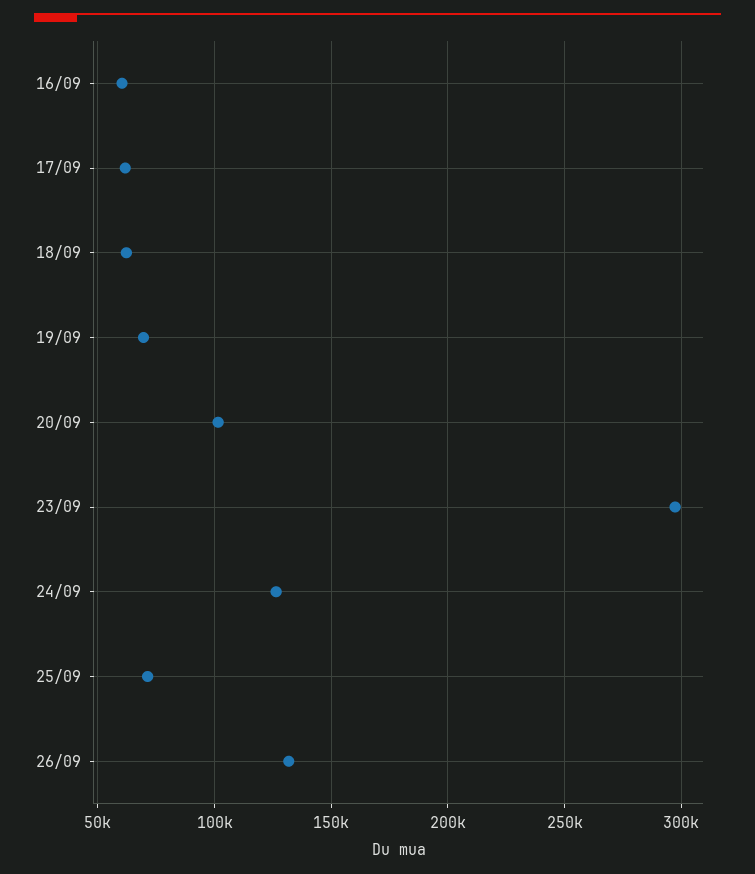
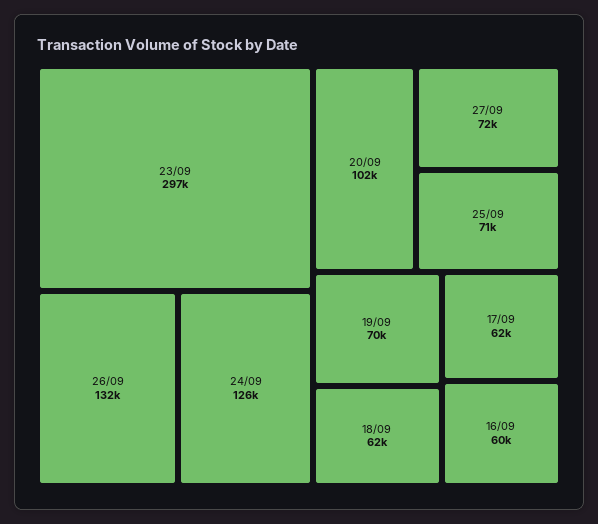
27/09: none -> 72000

